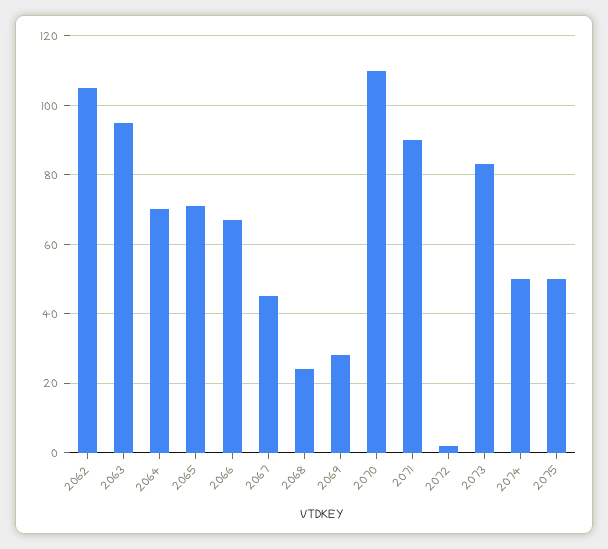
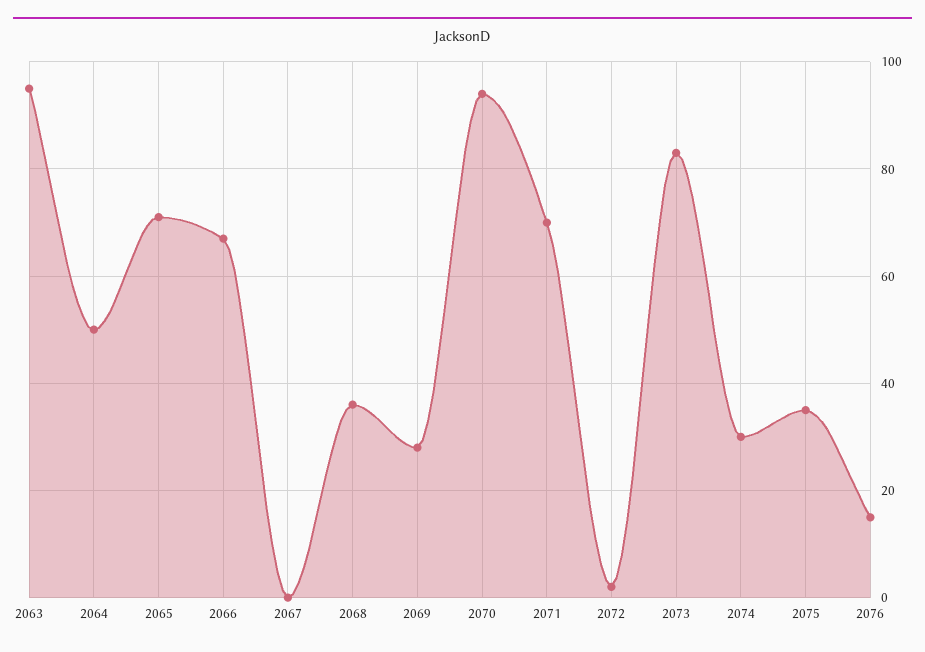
2062: 105 -> none
2064: 70 -> 50
2067: 45 -> 0
2068: 25 -> 35
2070: 110 -> 95
2071: 90 -> 70
2074: 50 -> 30
2075: 50 -> 35
2076: none -> 15

